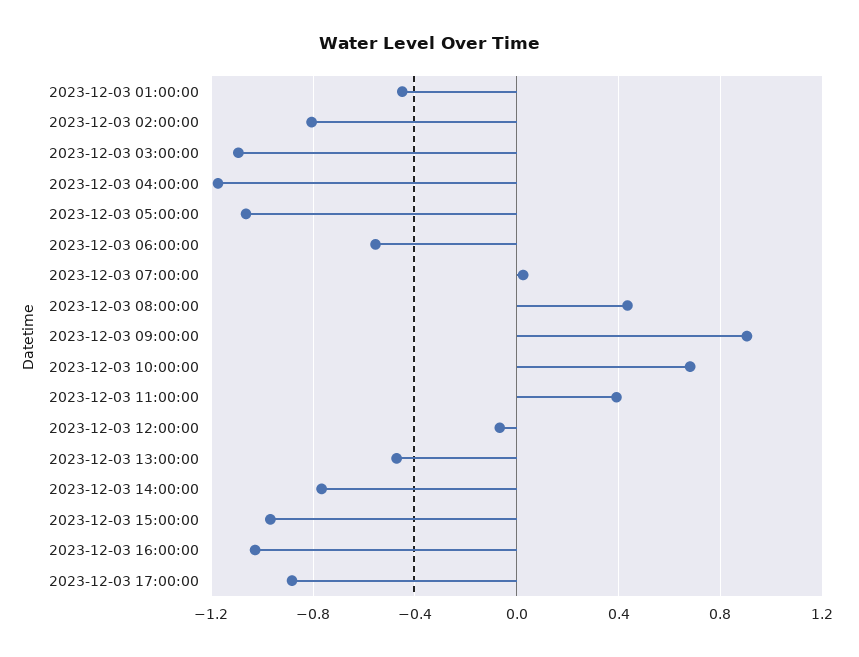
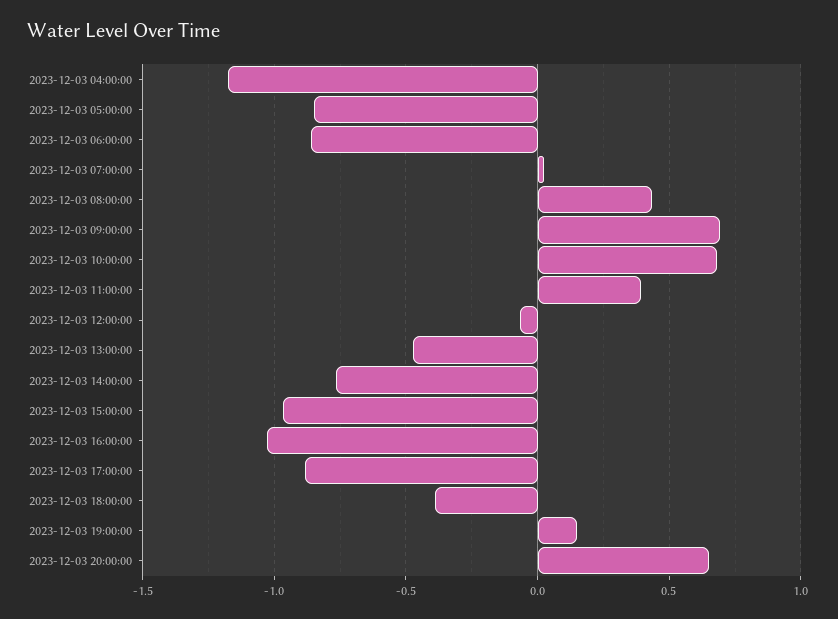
2023-12-03 01:00:00: -0.45 -> none
2023-12-03 02:00:00: -0.8 -> none
2023-12-03 03:00:00: -1.1 -> none
2023-12-03 05:00:00: -1.05 -> -0.85
2023-12-03 06:00:00: -0.55 -> -0.85
2023-12-03 09:00:00: 0.9 -> 0.7
2023-12-03 18:00:00: none -> -0.4
2023-12-03 19:00:00: none -> 0.15
2023-12-03 20:00:00: none -> 0.65

